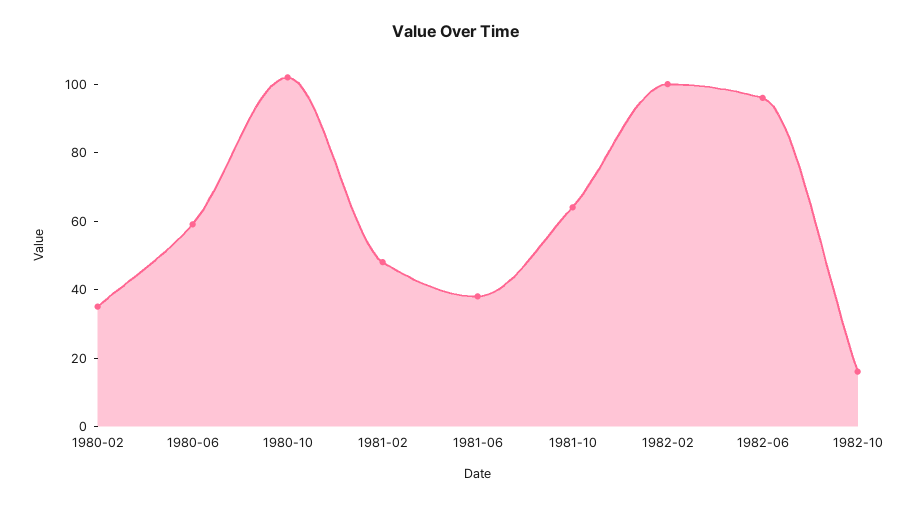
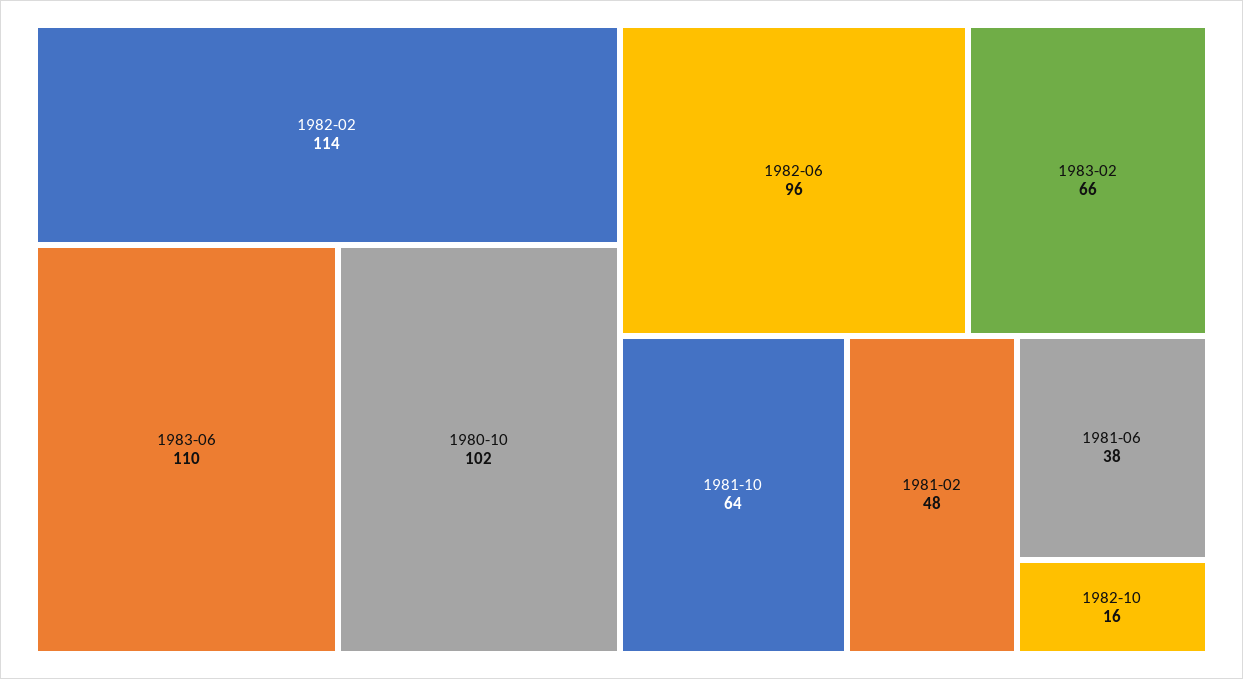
1980-02: 35 -> none
1980-06: 60 -> none
1982-02: 100 -> 114
1983-06: none -> 110
1983-02: none -> 66

